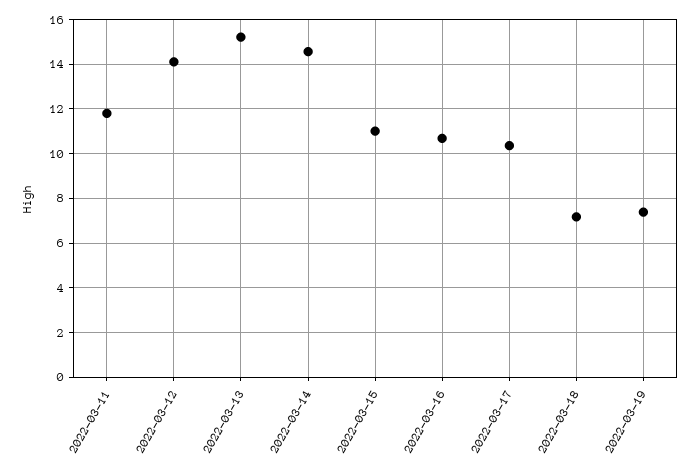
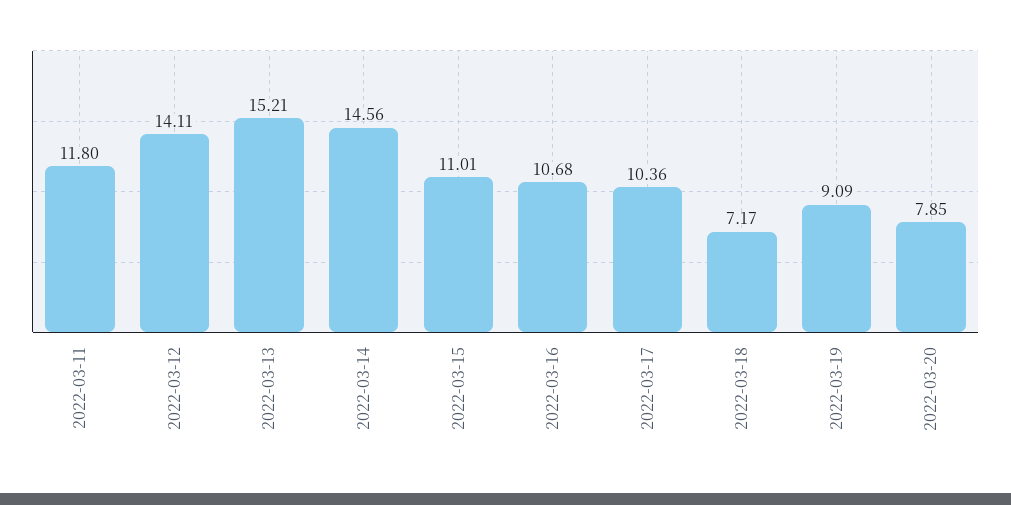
2022-03-19: 7.5 -> 9.09
2022-03-20: none -> 7.85

